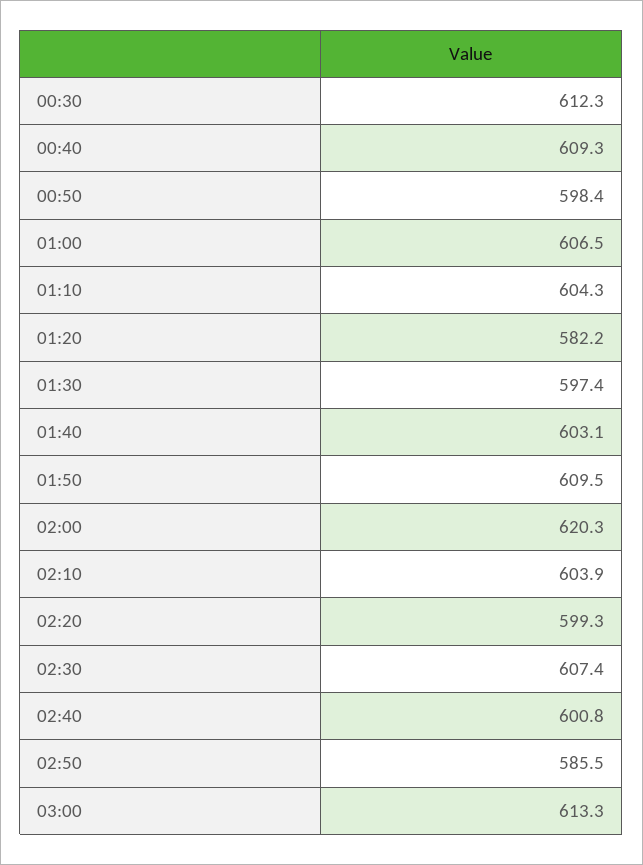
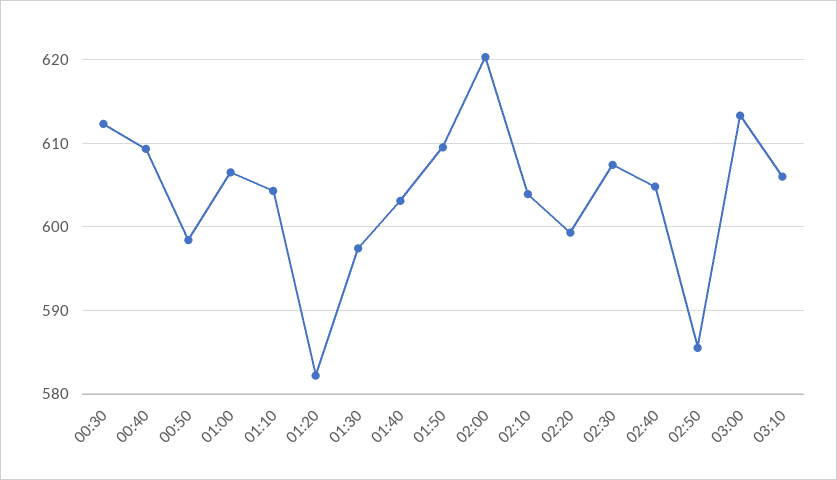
02:40: 600.8 -> 605
03:10: none -> 606

